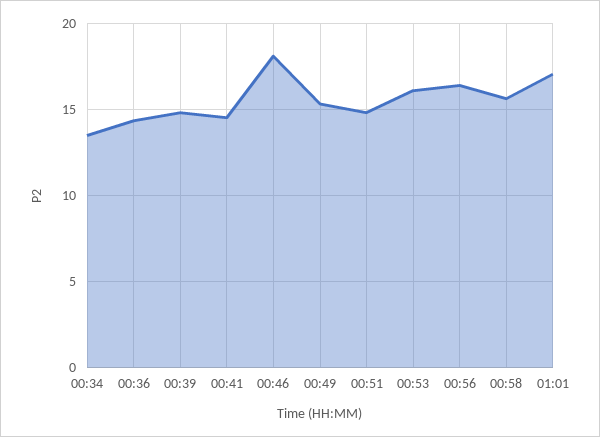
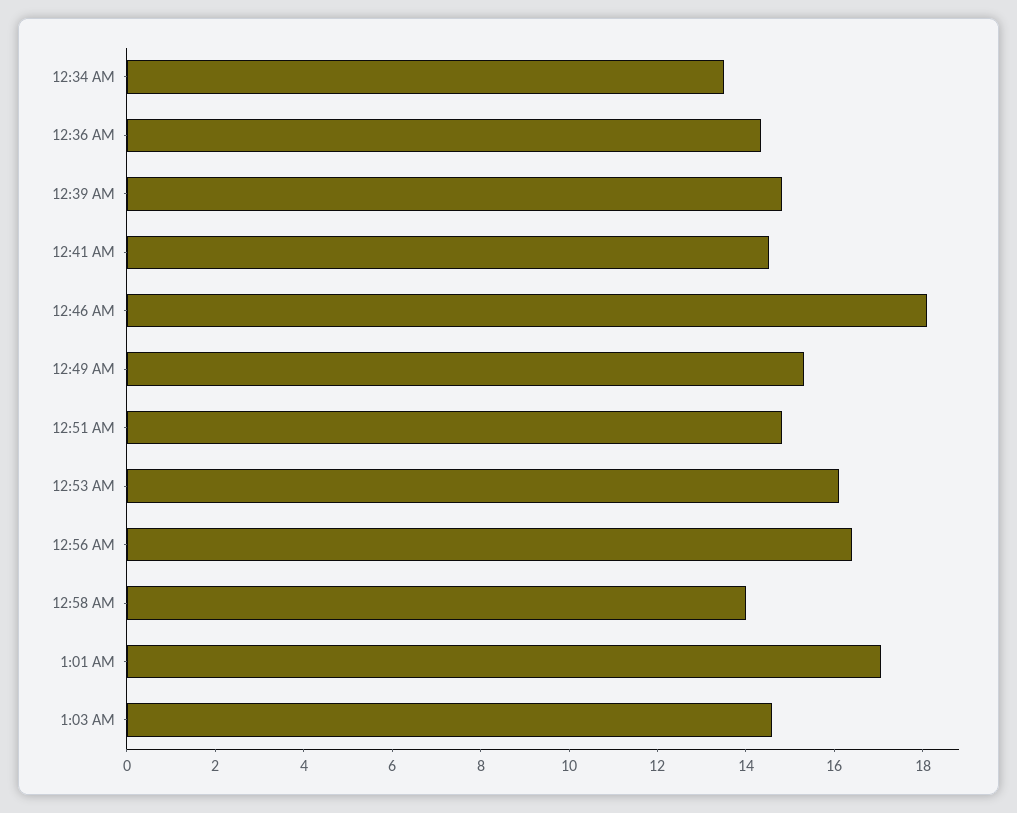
00:58: 15.5 -> 14
1:03 AM: none -> 14.5

